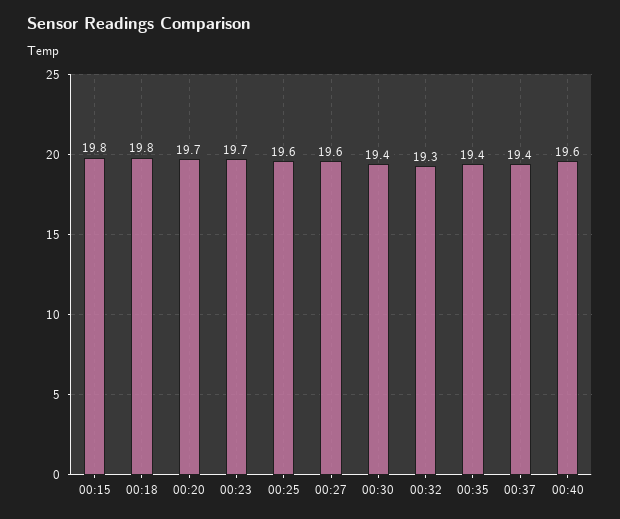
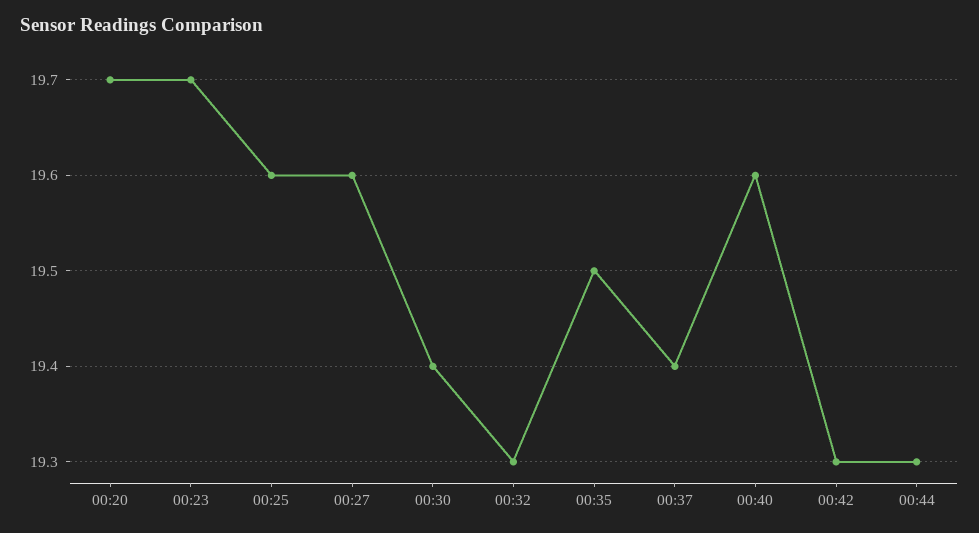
00:15: 19.8 -> none
00:18: 19.8 -> none
00:35: 19.4 -> 19.5
00:42: none -> 19.3
00:44: none -> 19.3

